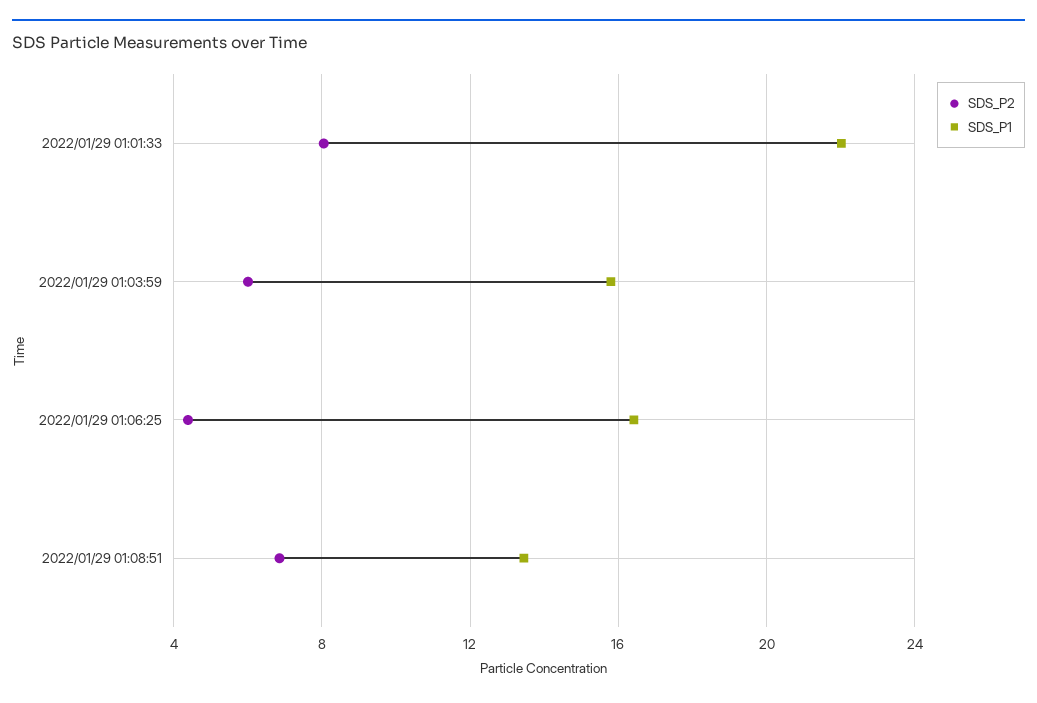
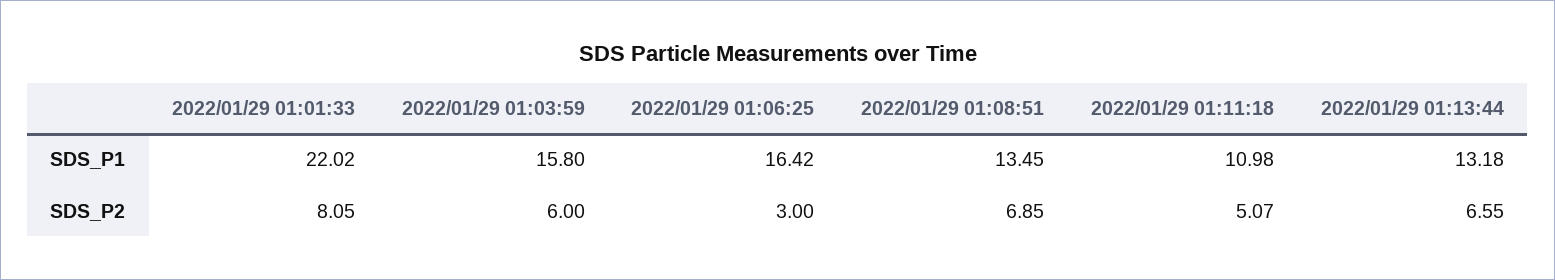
SDS_P2, 2022/01/29 01:06:25: 4.5 -> 3
SDS_P1, 2022/01/29 01:11:18: none -> 10.98
SDS_P1, 2022/01/29 01:13:44: none -> 13.18
SDS_P2, 2022/01/29 01:11:18: none -> 5.07
SDS_P2, 2022/01/29 01:13:44: none -> 6.55

